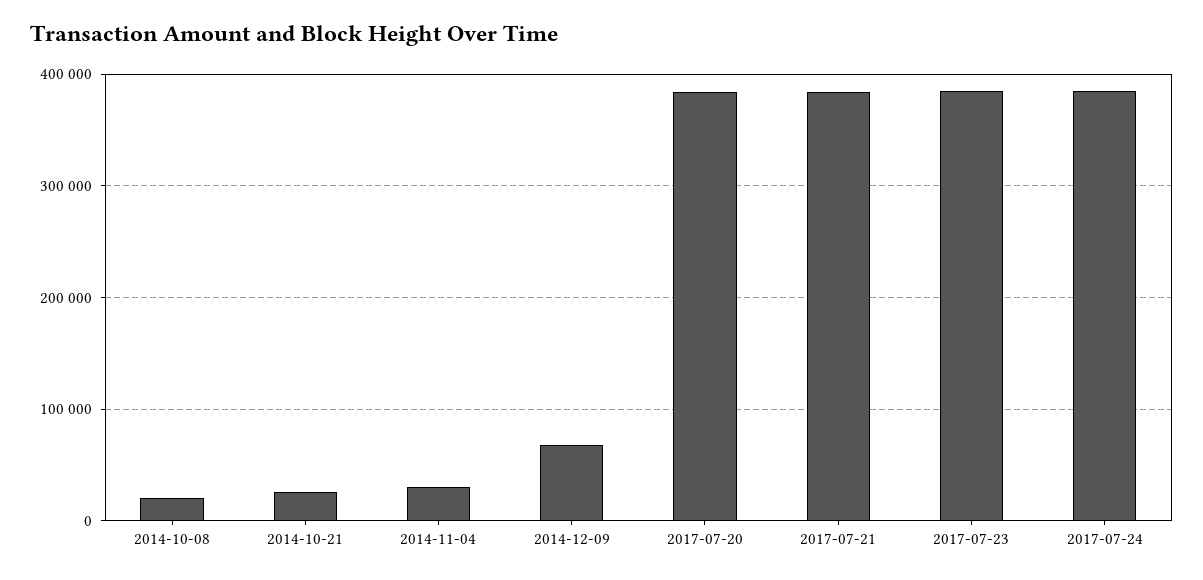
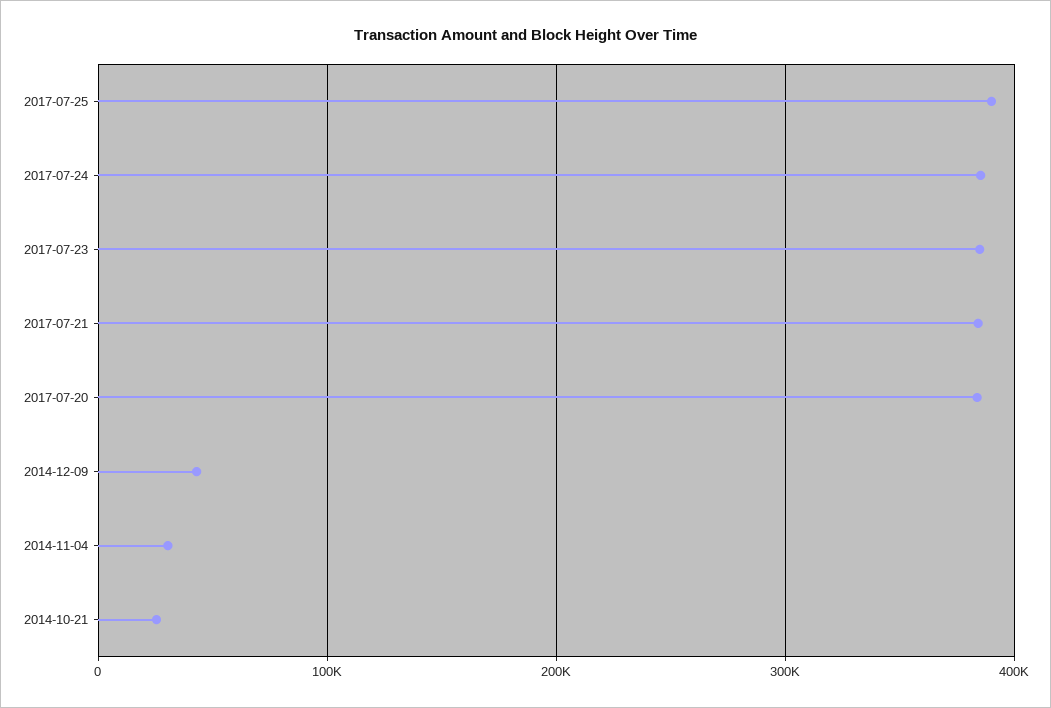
2014-10-08: 20000 -> none
2014-12-09: 70000 -> 40000
2017-07-25: none -> 390000

